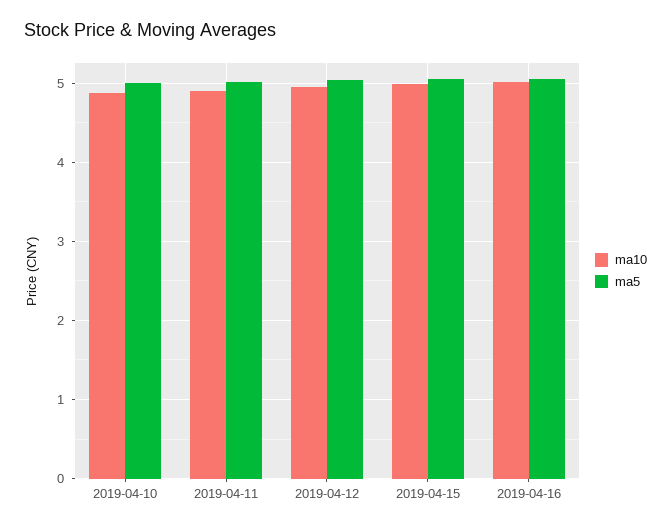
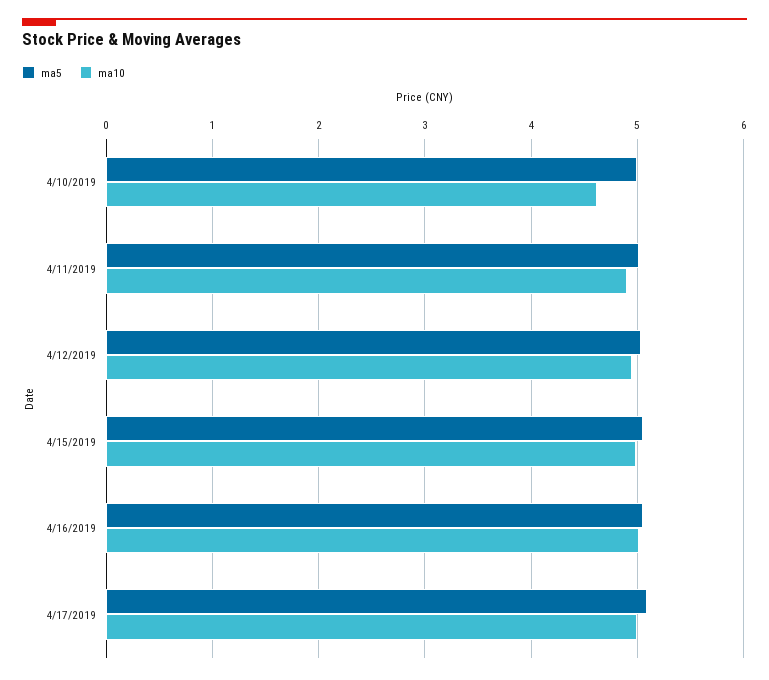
ma10, 2019-04-10: 4.9 -> 4.6
ma5, 4/17/2019: none -> 5.1
ma10, 4/17/2019: none -> 5

